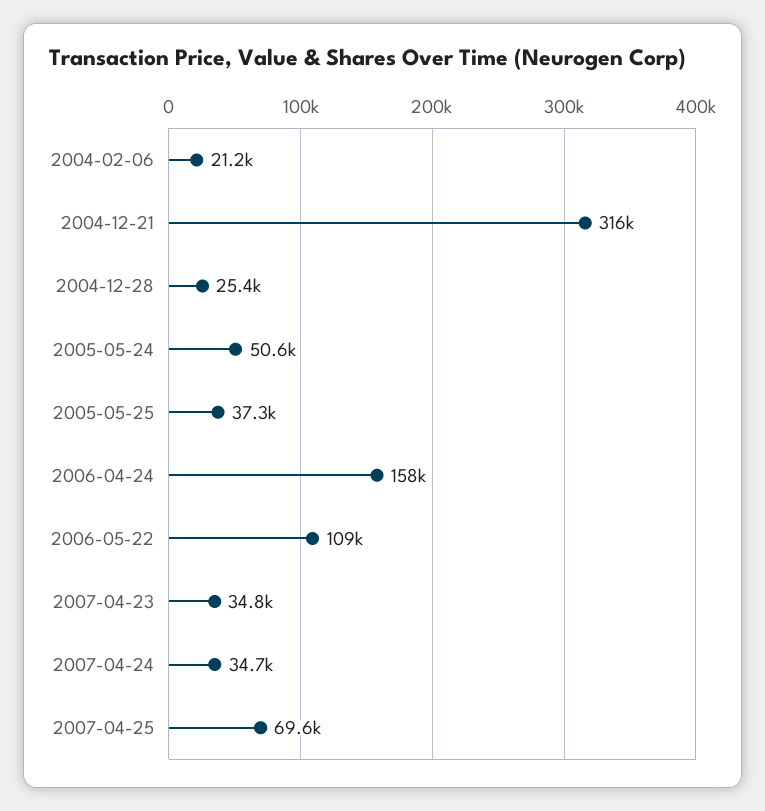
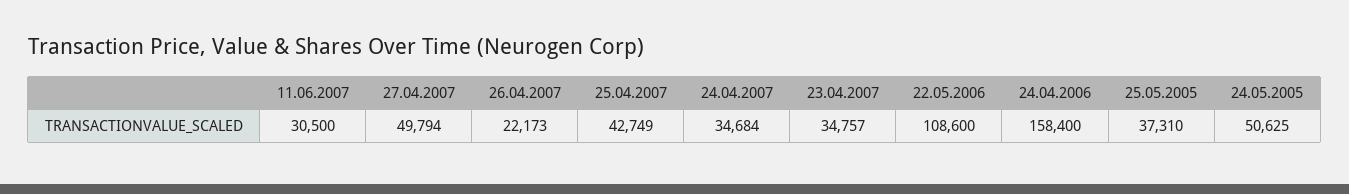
2004-02-06: 21200 -> none
2004-12-21: 316000 -> none
2004-12-28: 25400 -> none
2007-04-25: 69600 -> 42749
11.06.2007: none -> 30500
27.04.2007: none -> 49794
26.04.2007: none -> 22173

